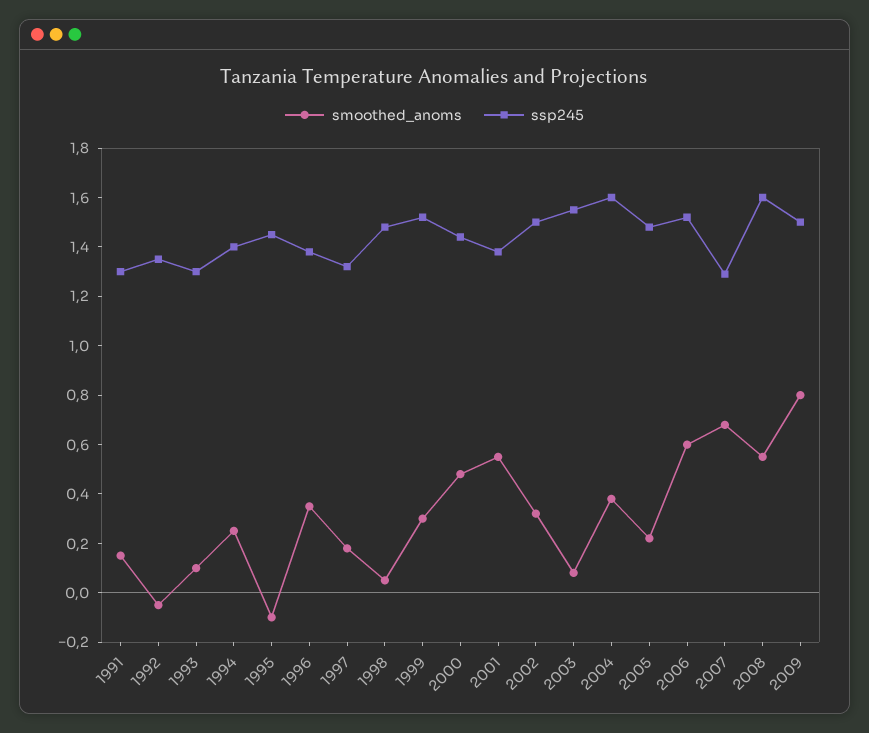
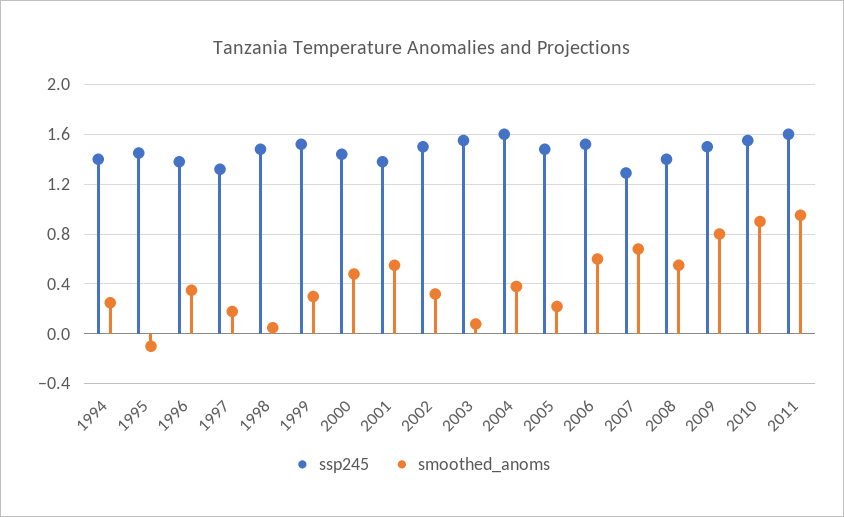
smoothed_anoms, 1991: 0.15 -> none
ssp245, 1991: 1.3 -> none
smoothed_anoms, 1992: -0.05 -> none
ssp245, 1992: 1.35 -> none
smoothed_anoms, 1993: 0.1 -> none
ssp245, 1993: 1.3 -> none
ssp245, 2008: 1.6 -> 1.4
ssp245, 2010: none -> 1.55
smoothed_anoms, 2010: none -> 0.9
ssp245, 2011: none -> 1.6
smoothed_anoms, 2011: none -> 0.95

